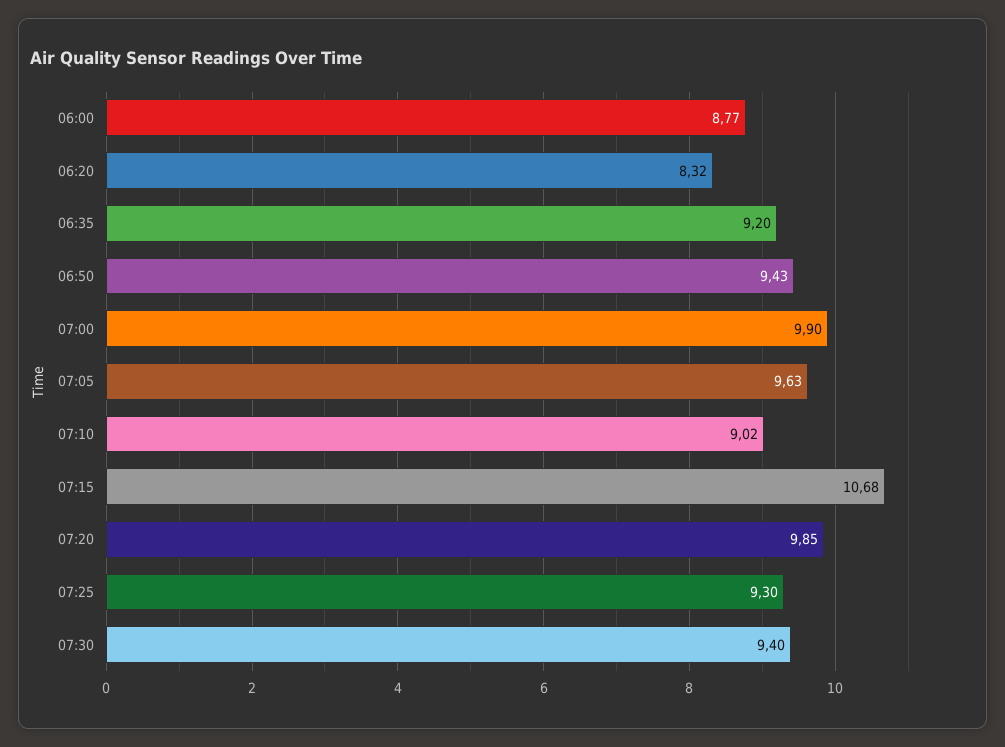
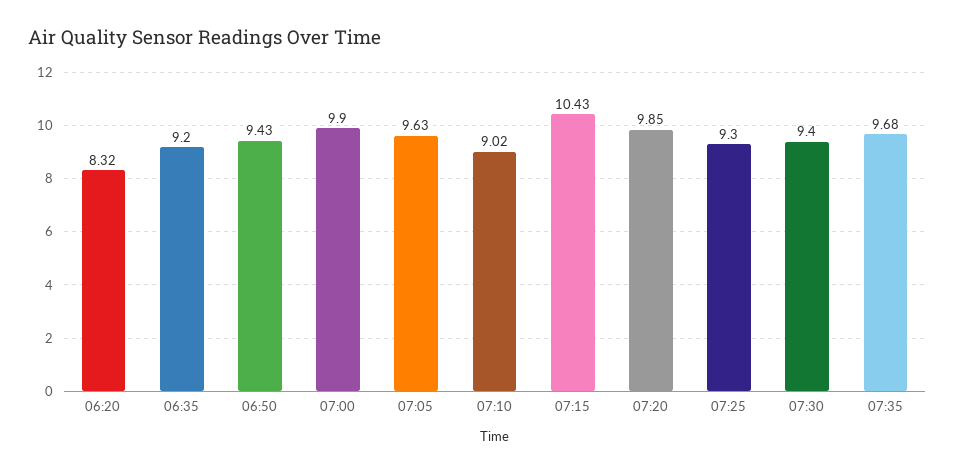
06:00: 8.77 -> none
07:15: 10.68 -> 10.43
07:35: none -> 9.68

